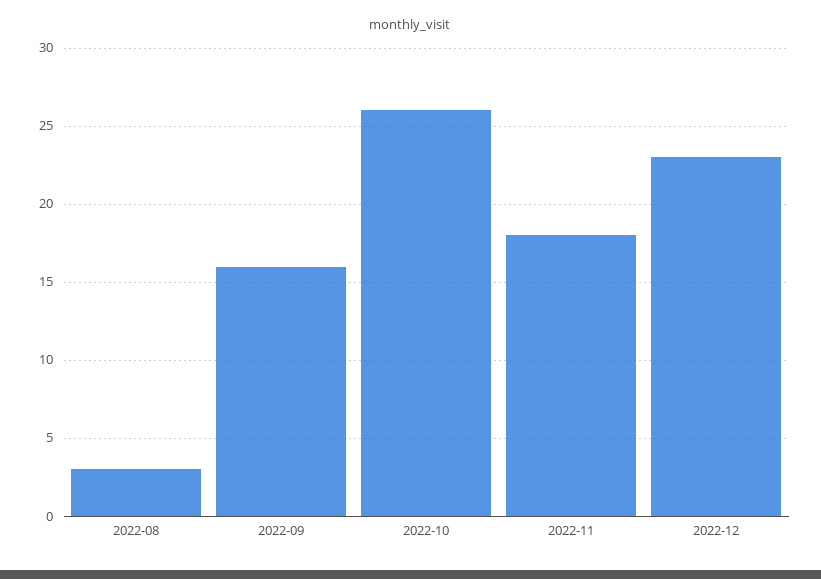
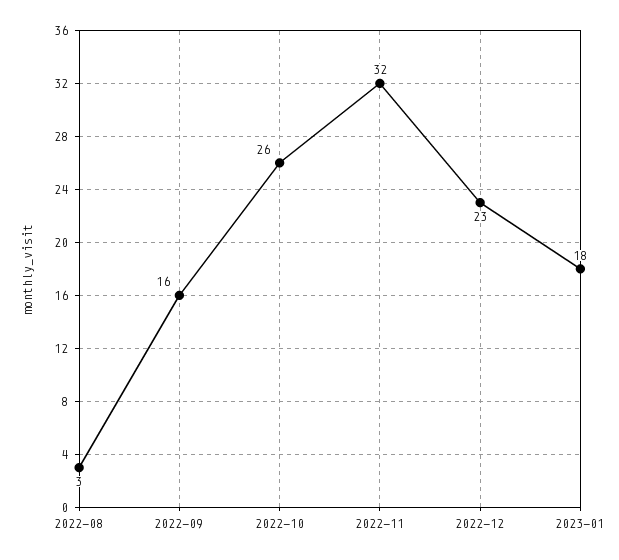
2022-11: 18 -> 32
2023-01: none -> 18

